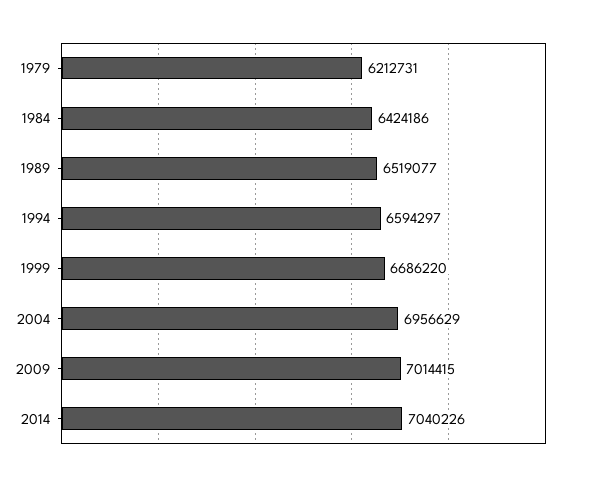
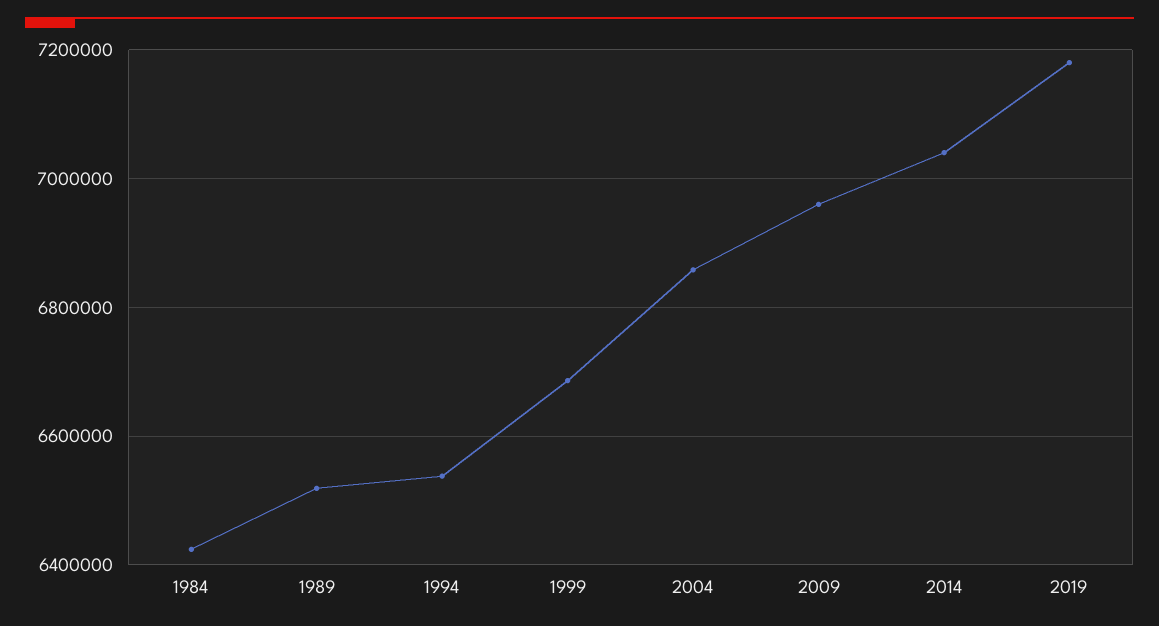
1979: 6212731 -> none
1994: 6594297 -> 6540000
2004: 6956629 -> 6860000
2009: 7014415 -> 6960000
2019: none -> 7180000

